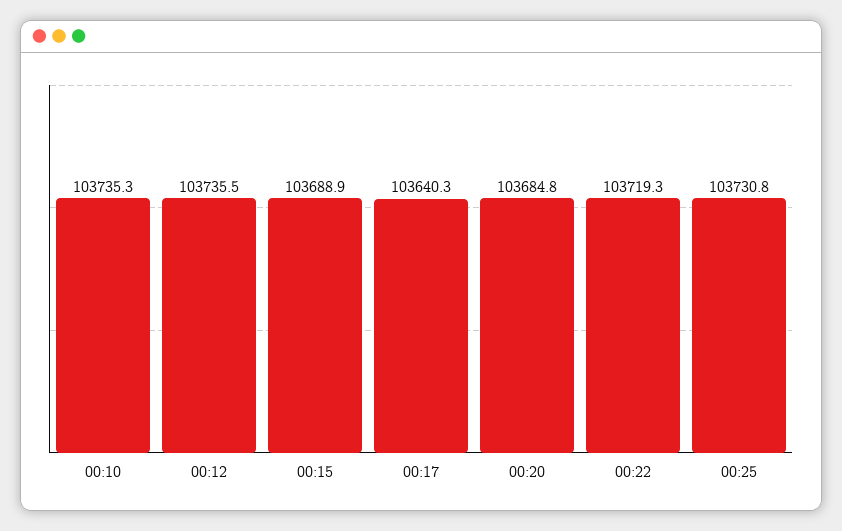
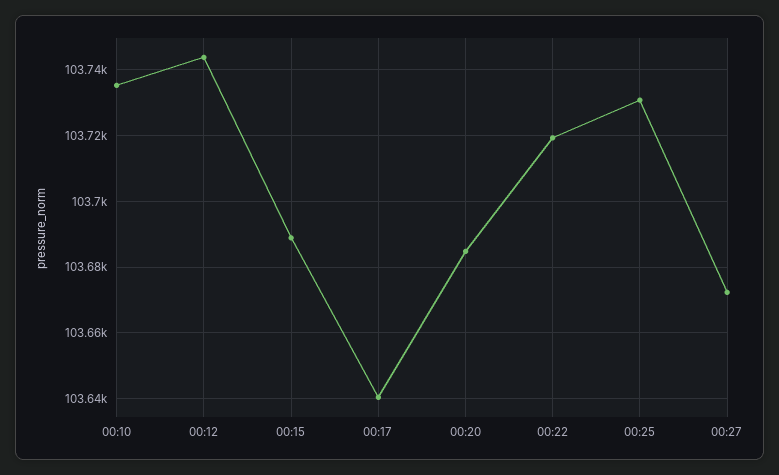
00:12: 103735.5 -> 103744
00:27: none -> 103672

